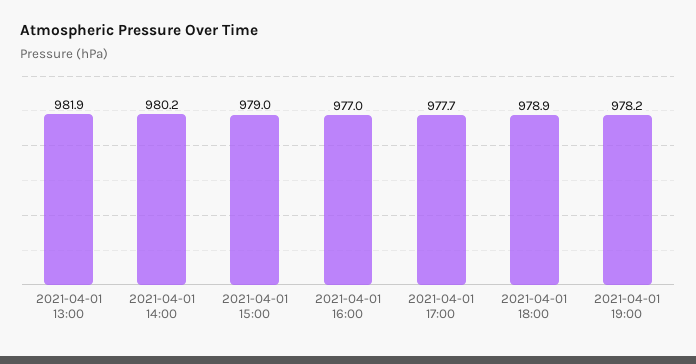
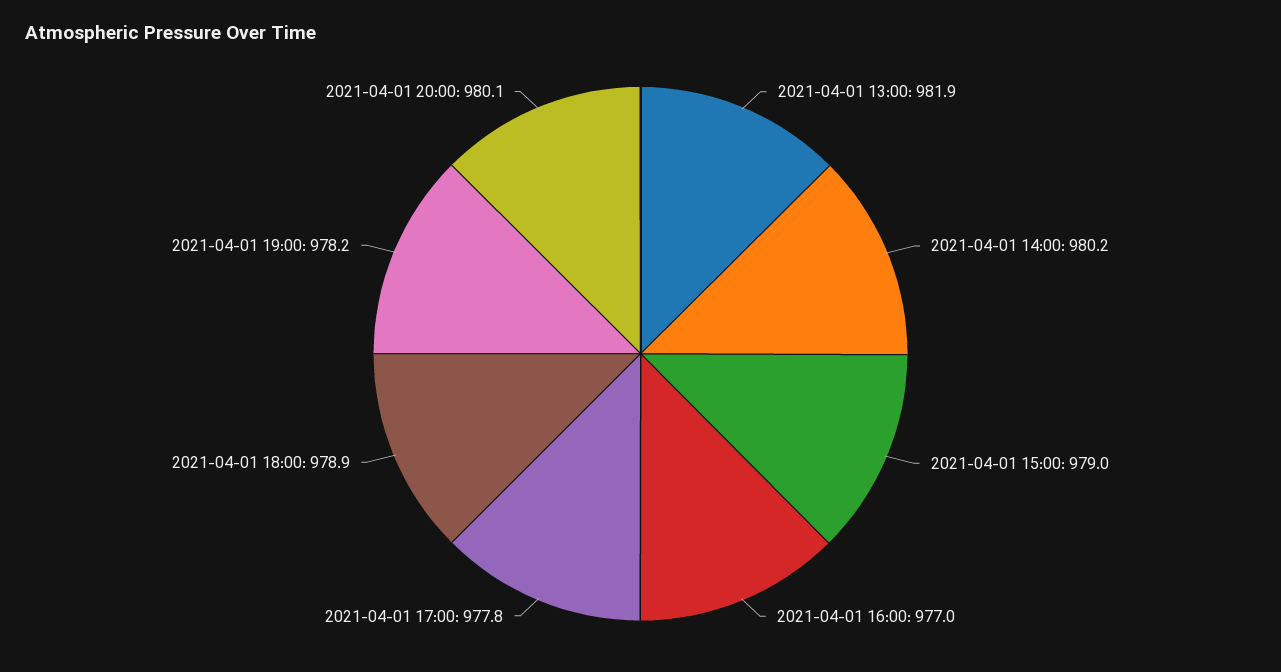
2021-04-01 17:00: 977.7 -> 977.8
2021-04-01 20:00: none -> 980.1

